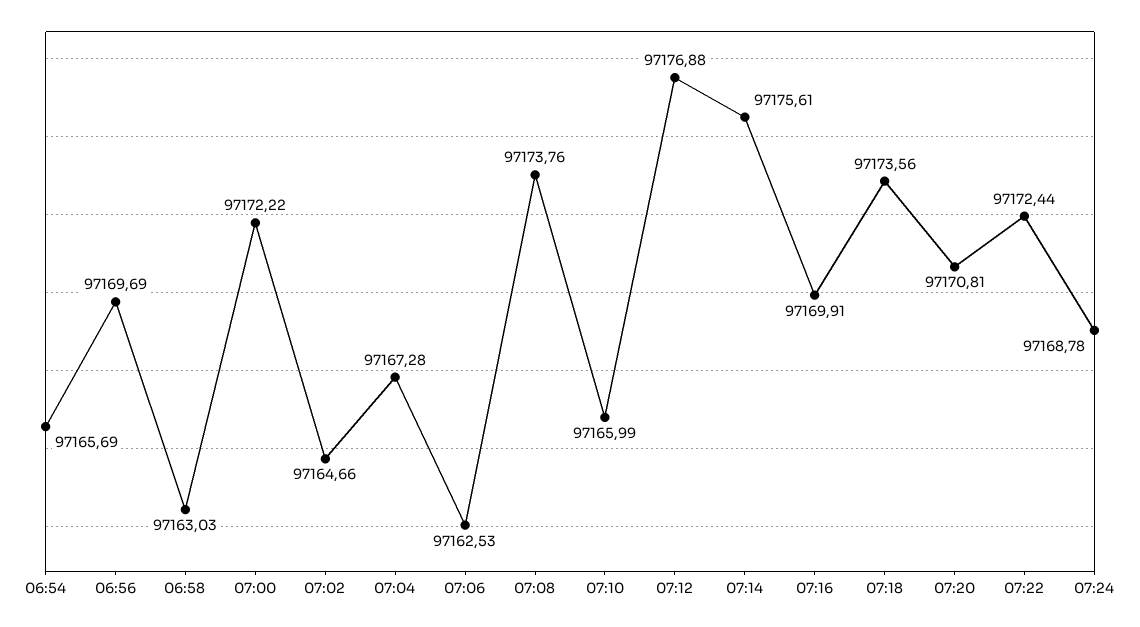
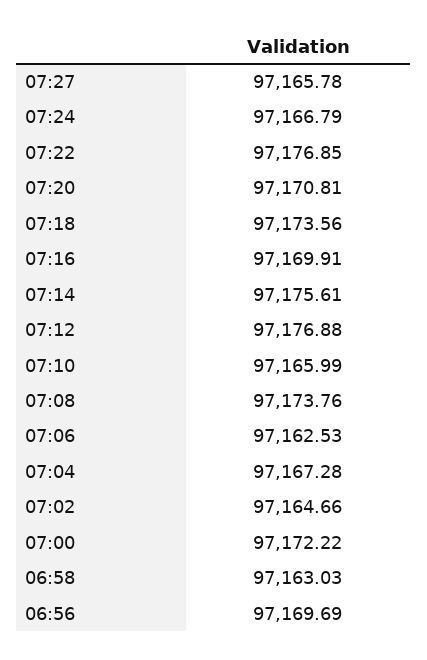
06:54: 97165.69 -> none
07:22: 97172.44 -> 97176.85
07:24: 97168.78 -> 97166.79
07:27: none -> 97165.78

